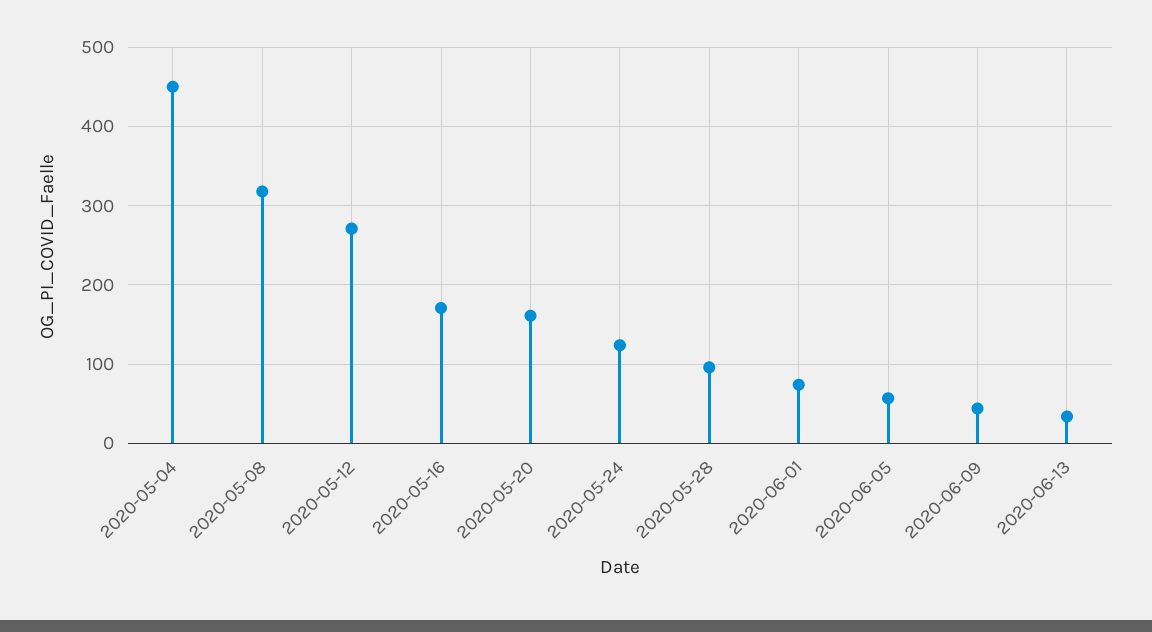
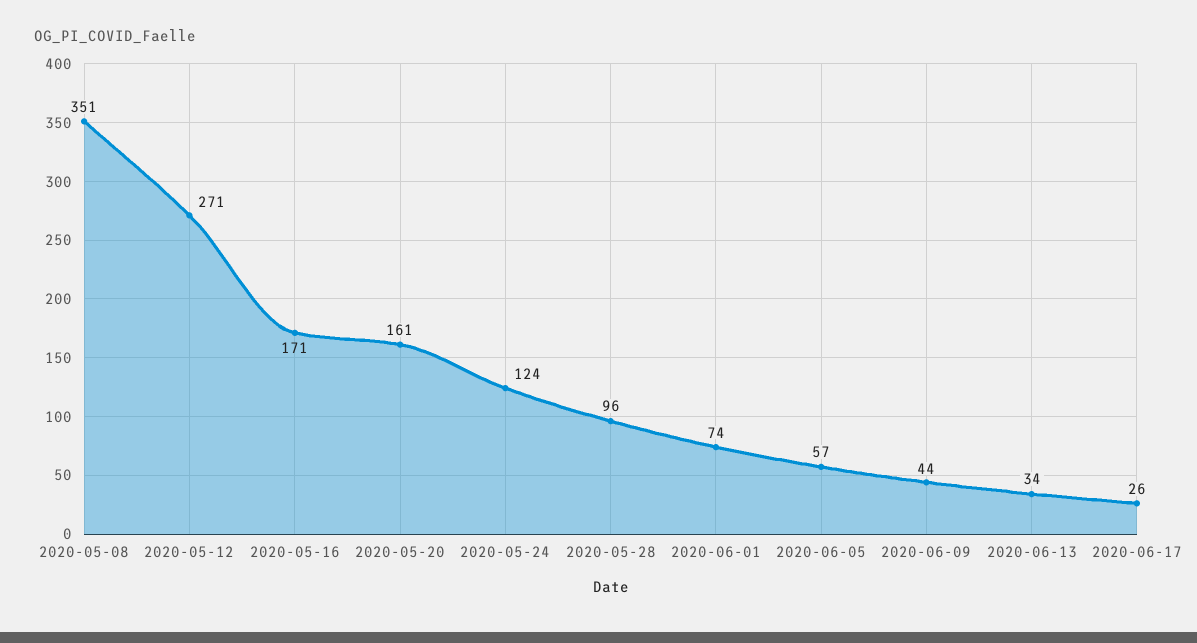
2020-05-04: 450 -> none
2020-05-08: 320 -> 351
2020-06-17: none -> 26

